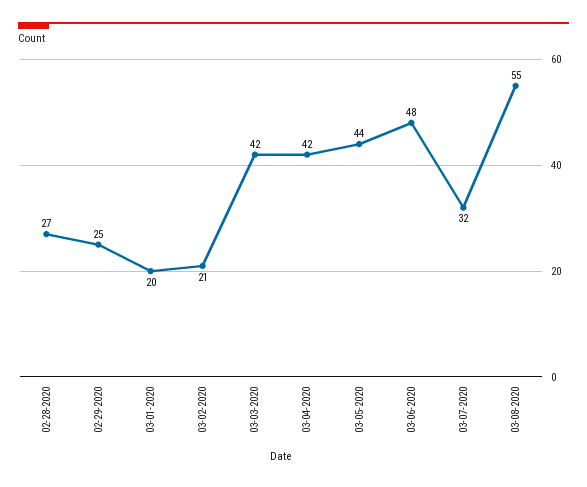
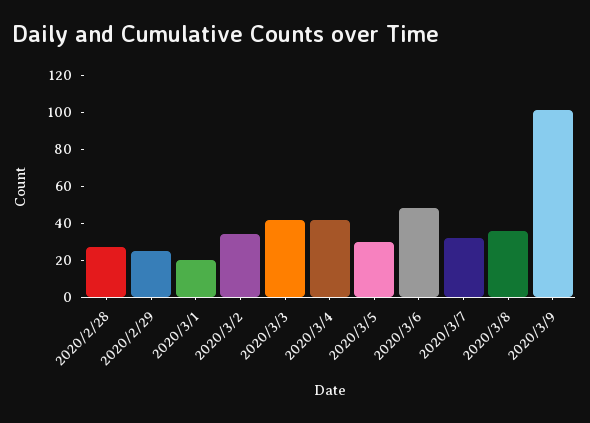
03-02-2020: 21 -> 35
03-05-2020: 44 -> 30
03-08-2020: 55 -> 35
2020/3/9: none -> 100

